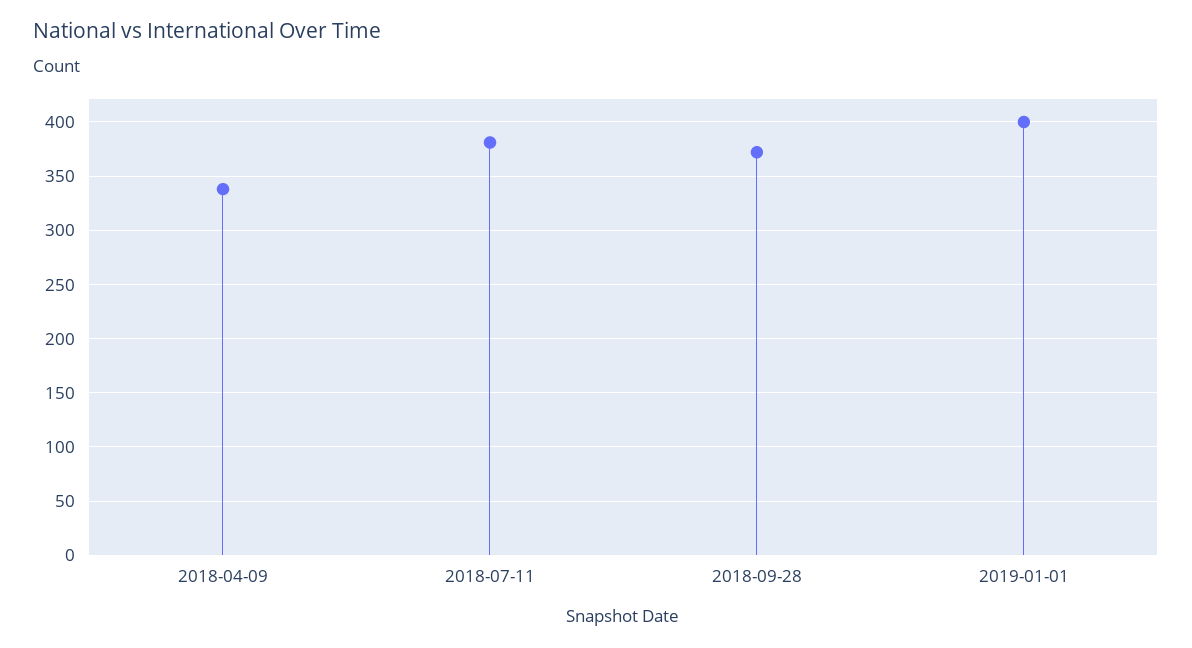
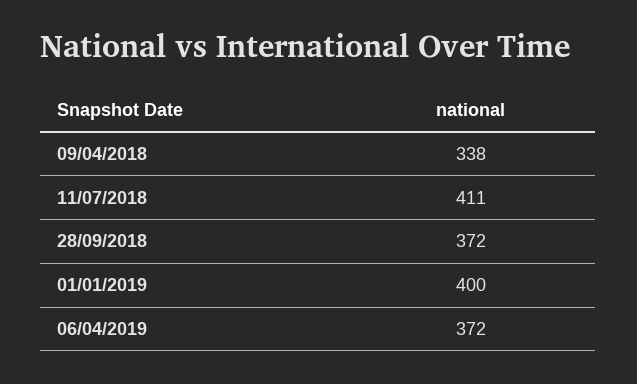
2018-07-11: 380 -> 411
06/04/2019: none -> 372

